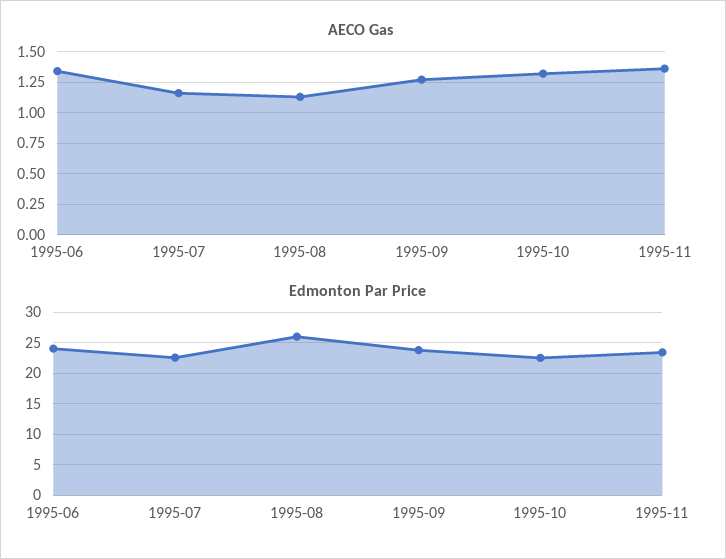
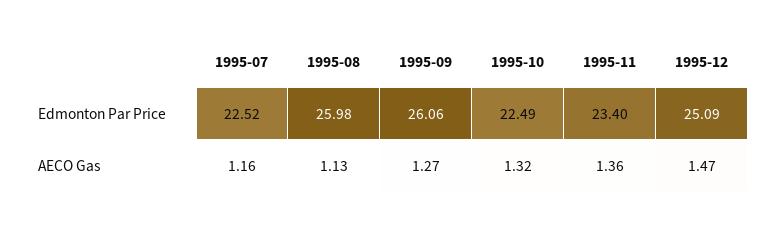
AECO Gas, 1995-06: 1.35 -> none
Edmonton Par Price, 1995-06: 24 -> none
Edmonton Par Price, 1995-09: 24 -> 26.06
Edmonton Par Price, 1995-12: none -> 25.09
AECO Gas, 1995-12: none -> 1.47

